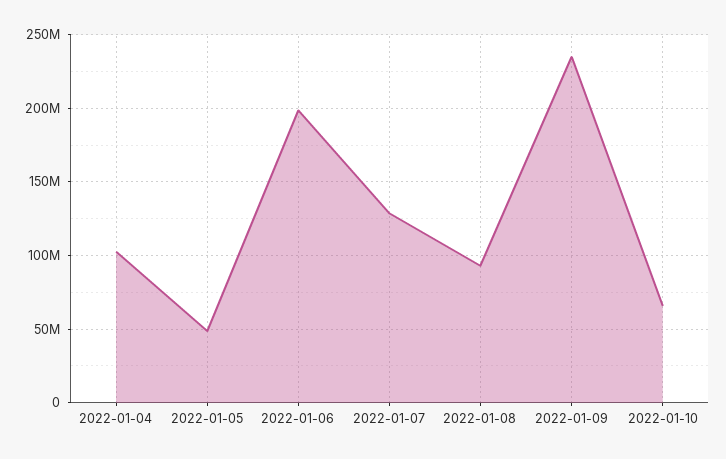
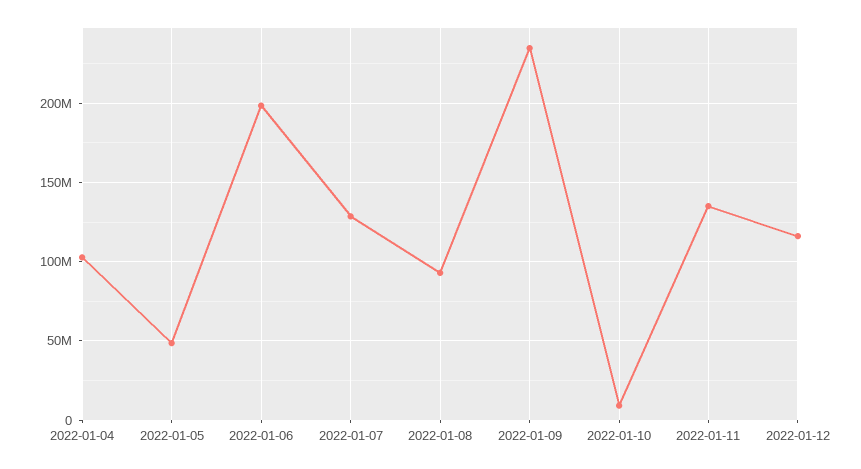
2022-01-10: 65000000 -> 10000000
2022-01-11: none -> 135000000
2022-01-12: none -> 115000000

